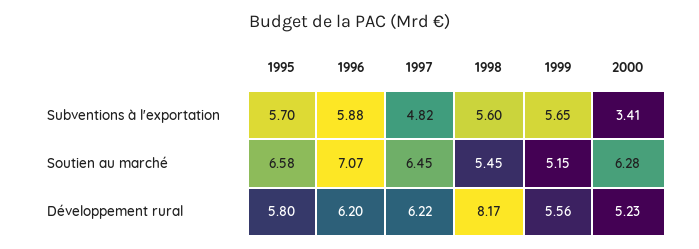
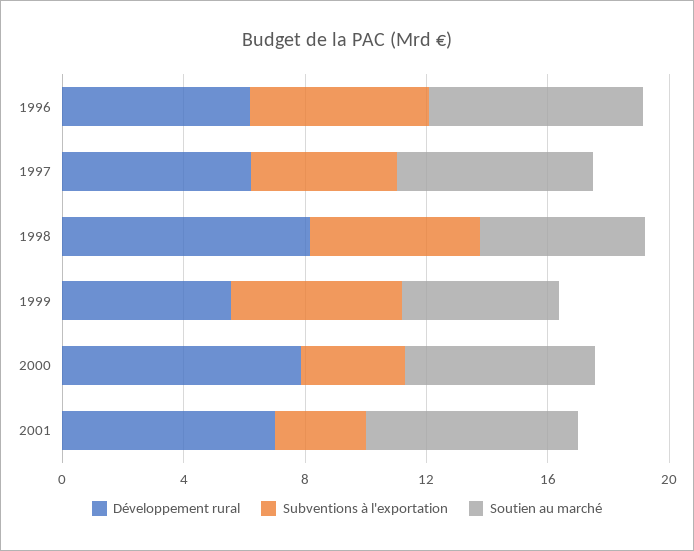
Subventions à l'exportation, 1995: 5.7 -> none
Soutien au marché, 1995: 6.58 -> none
Développement rural, 1995: 5.8 -> none
Développement rural, 2000: 5.23 -> 8
Développement rural, 2001: none -> 7
Subventions à l'exportation, 2001: none -> 3
Soutien au marché, 2001: none -> 7

